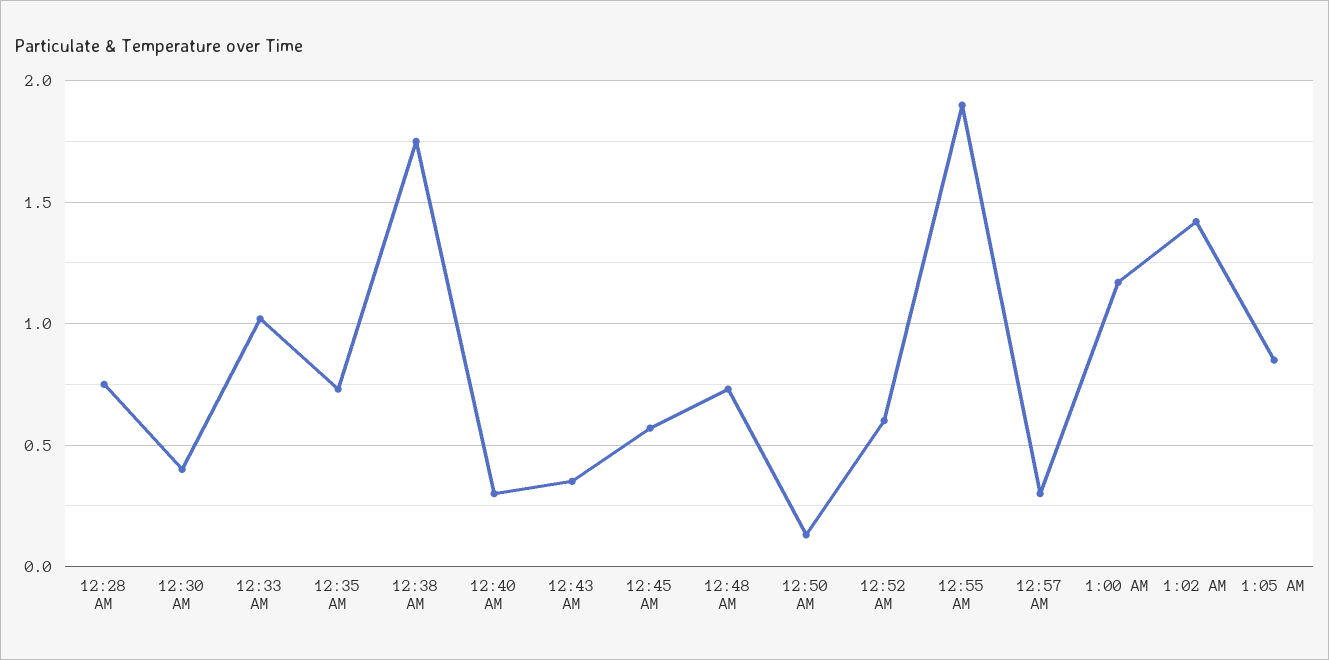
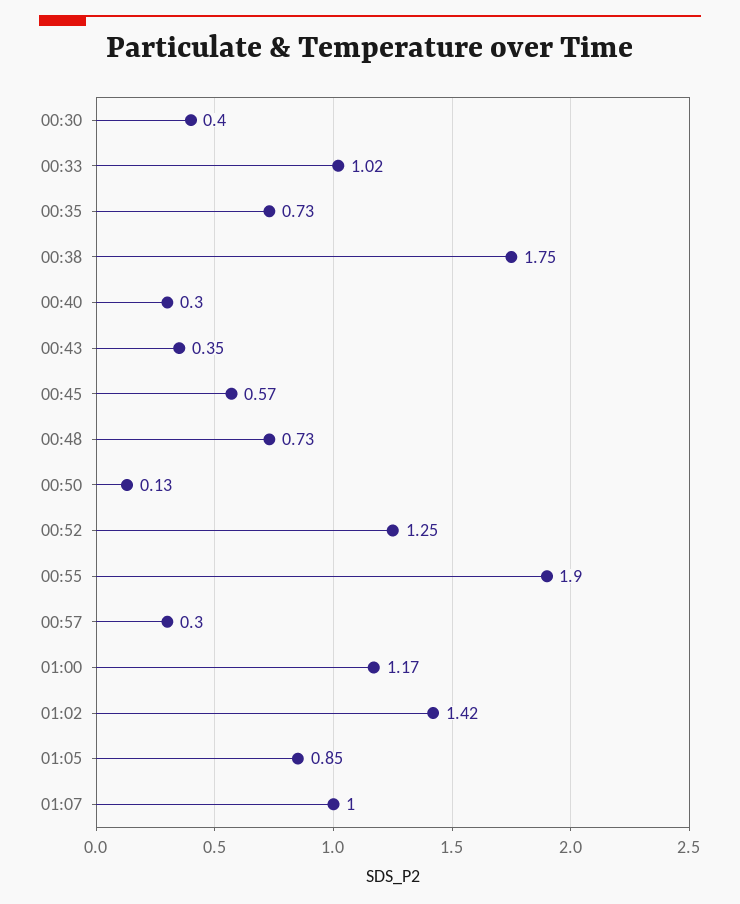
12:28 AM: 0.75 -> none
12:52 AM: 0.6 -> 1.25
01:07: none -> 1

